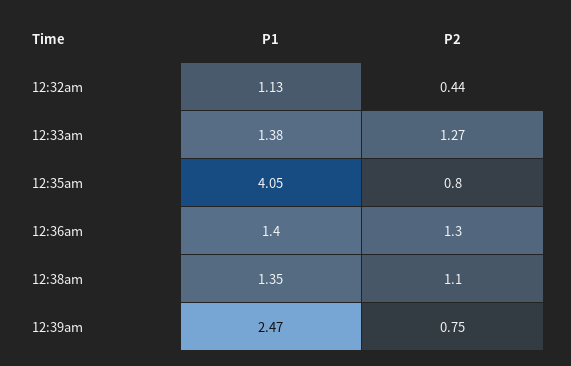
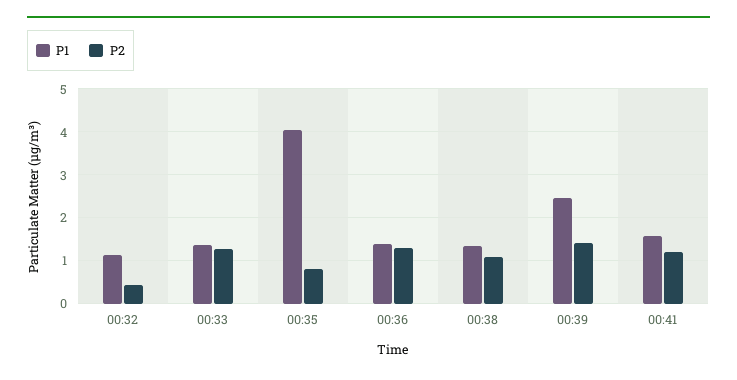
P2, 12:39am: 0.75 -> 1.4
P1, 00:41: none -> 1.6
P2, 00:41: none -> 1.2

